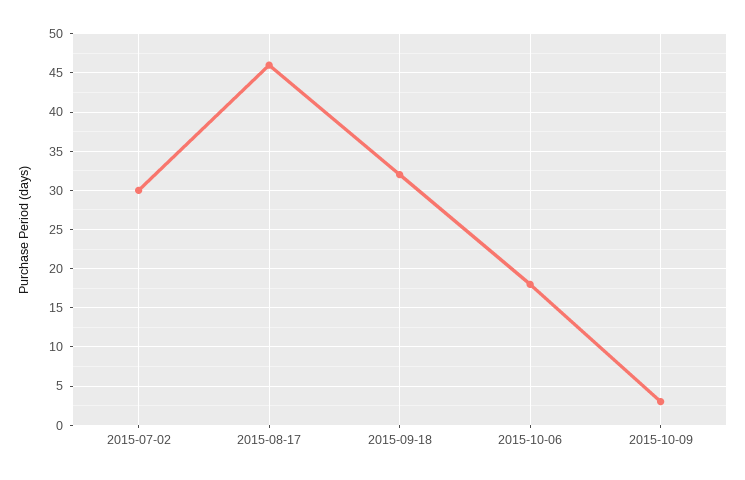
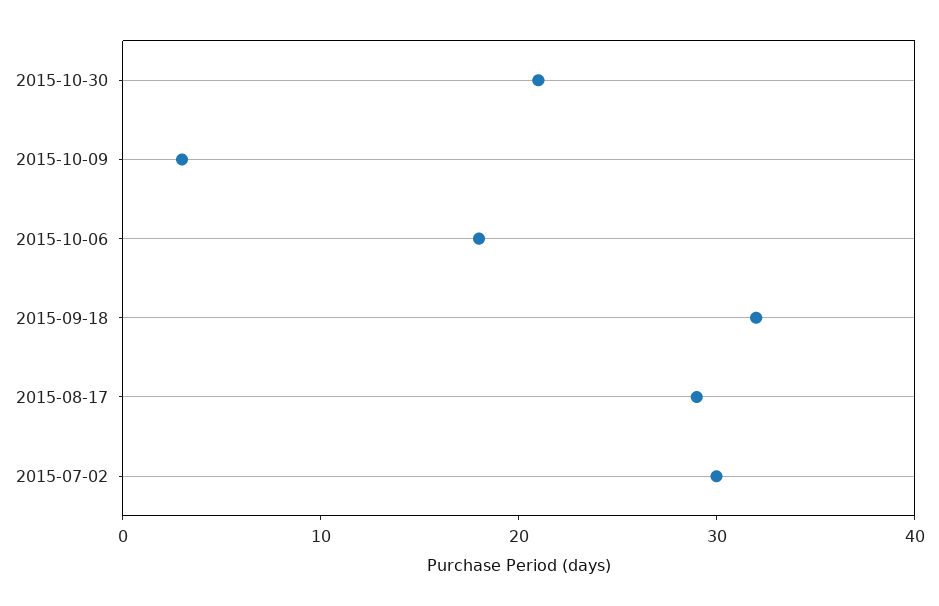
2015-08-17: 46 -> 29
2015-10-30: none -> 21

